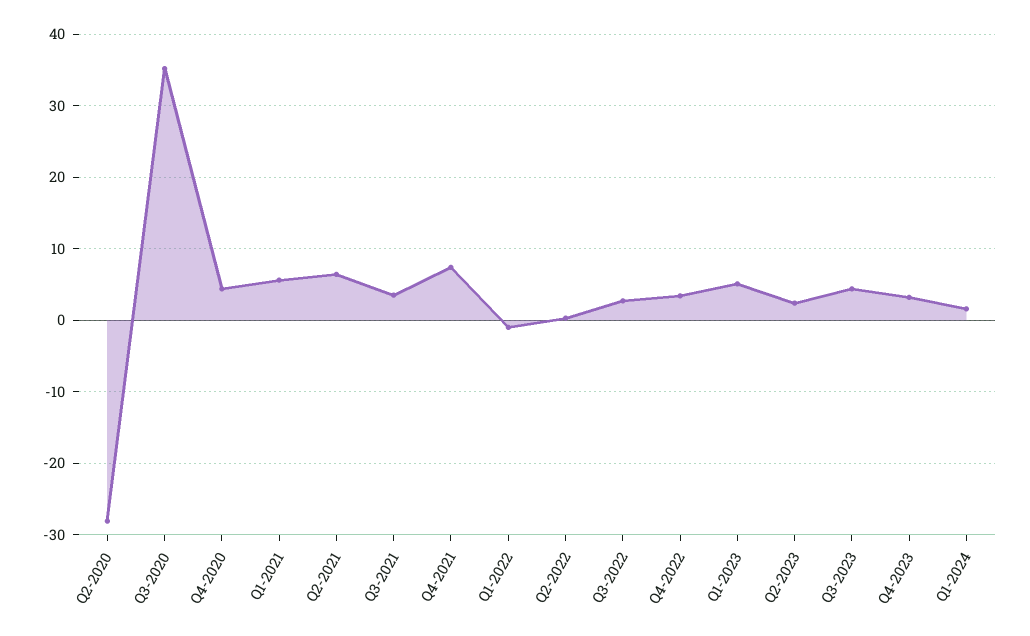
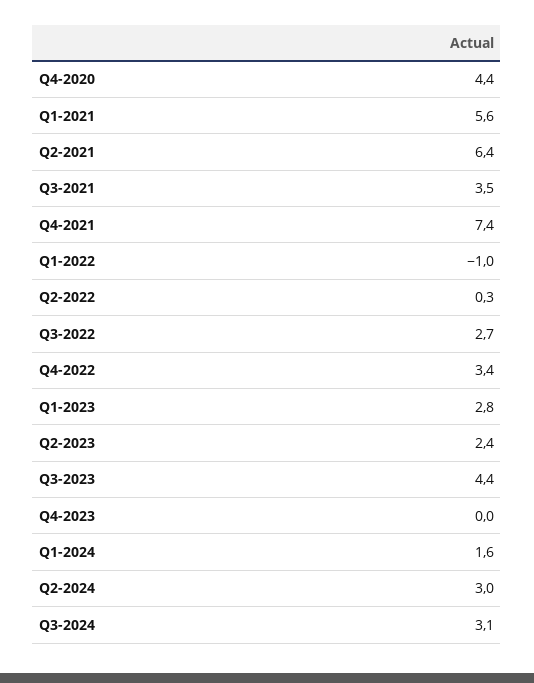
Q2-2020: -28 -> none
Q3-2020: 35 -> none
Q1-2023: 5 -> 2.8
Q4-2023: 3 -> 0
Q2-2024: none -> 3
Q3-2024: none -> 3.1

